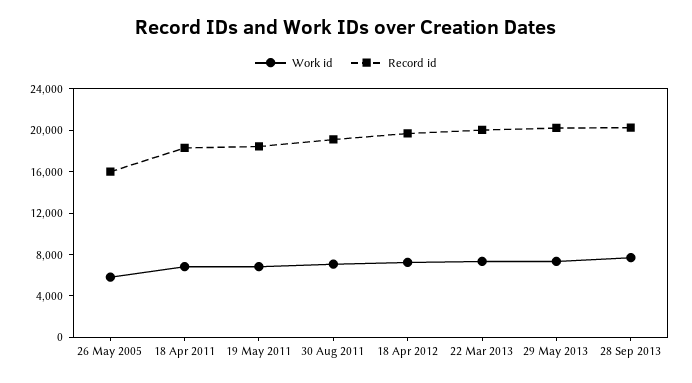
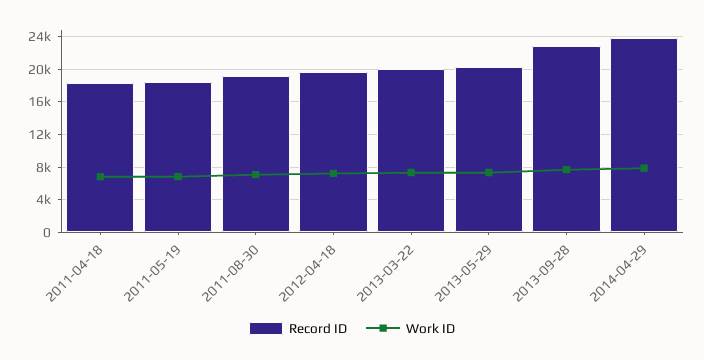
Work id, 26 May 2005: 6000 -> none
Record id, 26 May 2005: 16000 -> none
Record id, 28 Sep 2013: 20000 -> 23000
Record id, 2014-04-29: none -> 24000
Work id, 2014-04-29: none -> 8000

